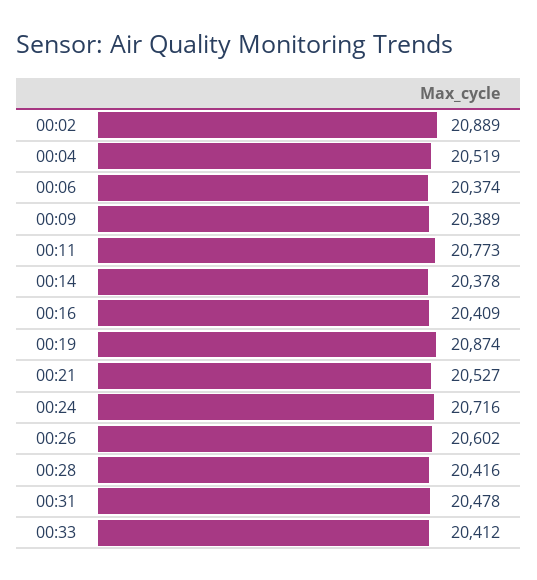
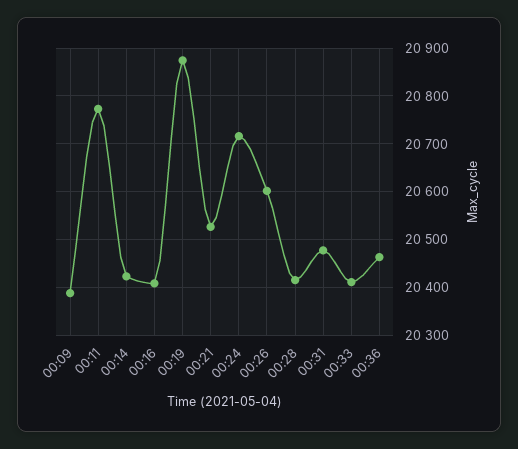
00:02: 20889 -> none
00:04: 20519 -> none
00:06: 20374 -> none
00:14: 20378 -> 20420
00:36: none -> 20460

